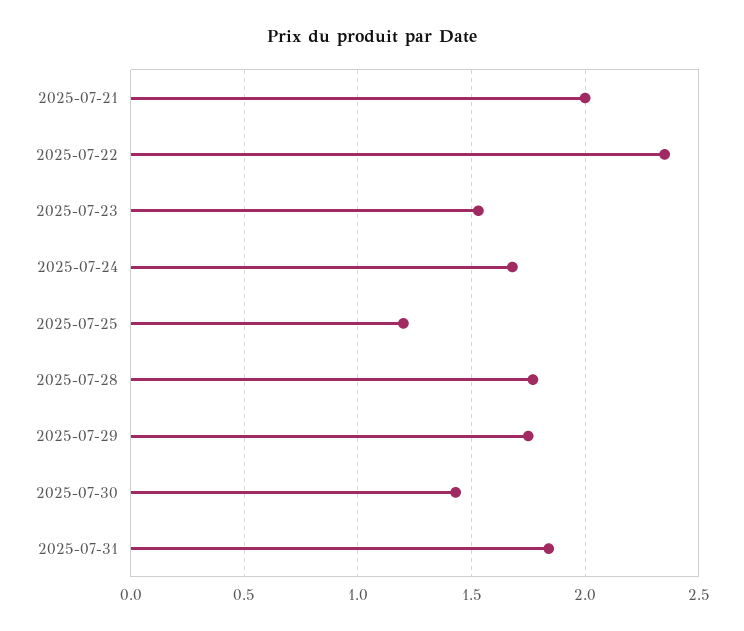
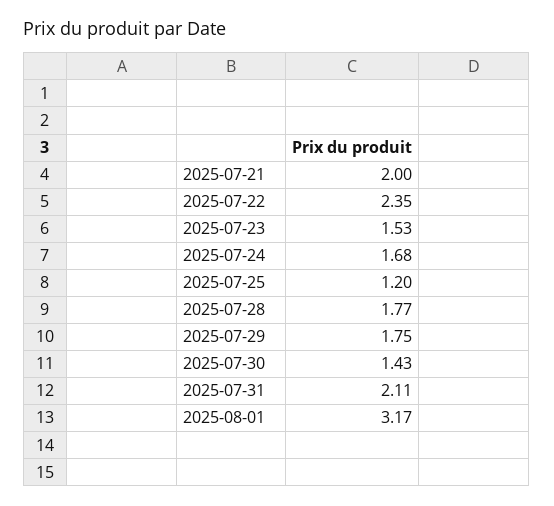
2025-07-31: 1.85 -> 2.11
2025-08-01: none -> 3.17

